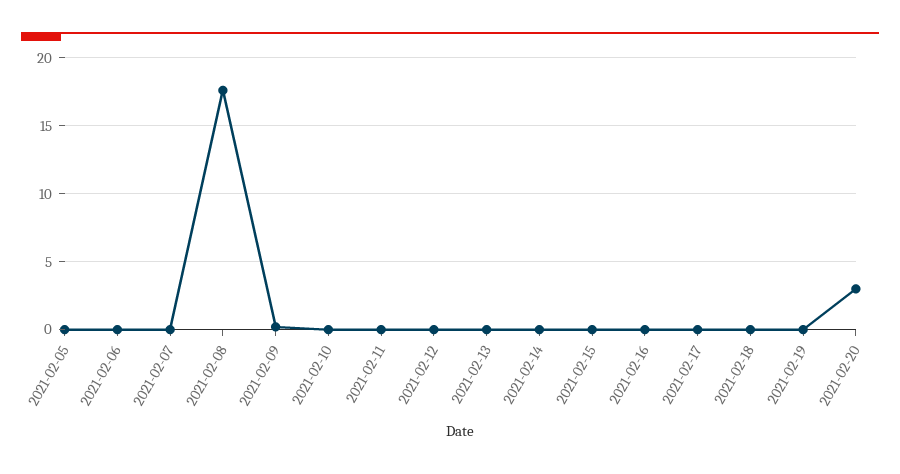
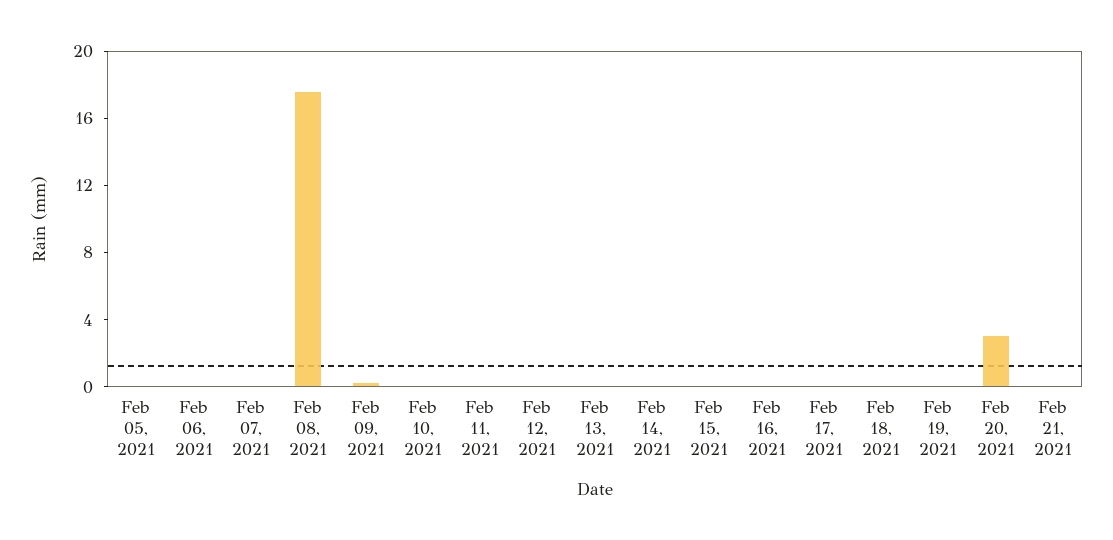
Feb 21, 2021: none -> 0

